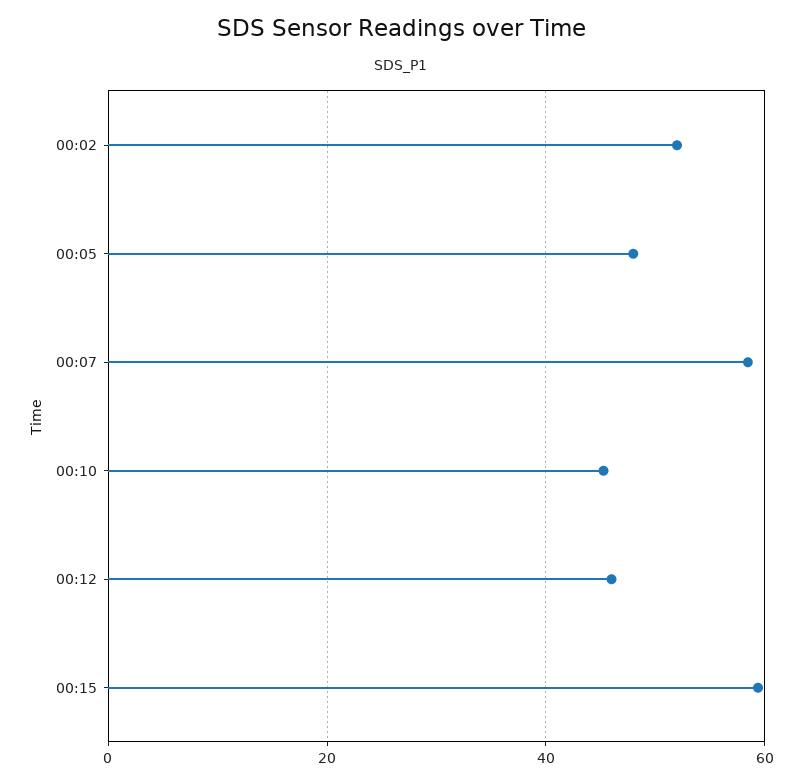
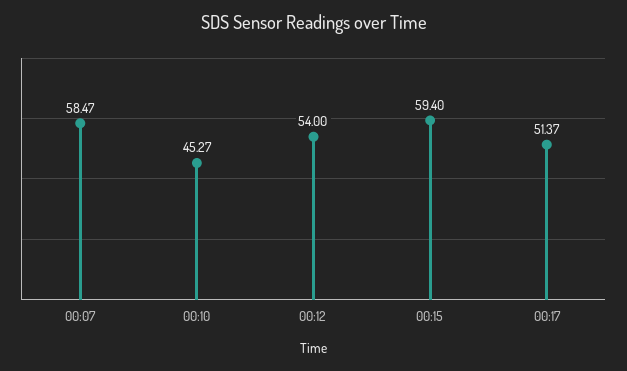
00:02: 52 -> none
00:05: 48 -> none
00:12: 46 -> 54
00:17: none -> 51.37

